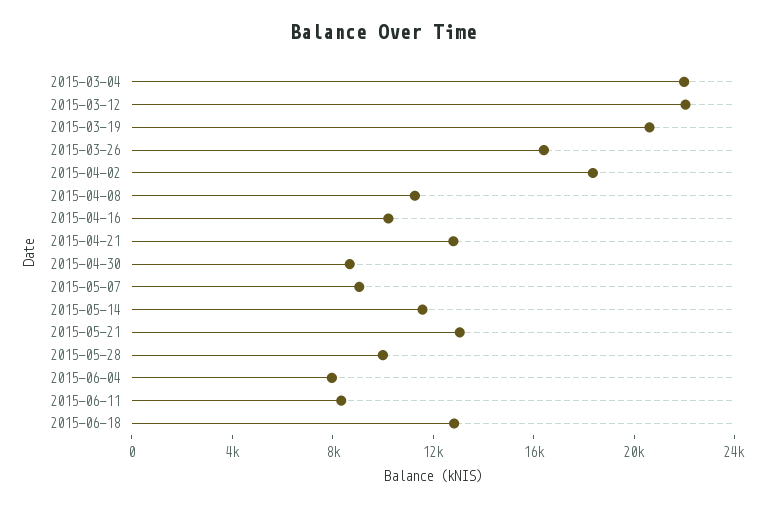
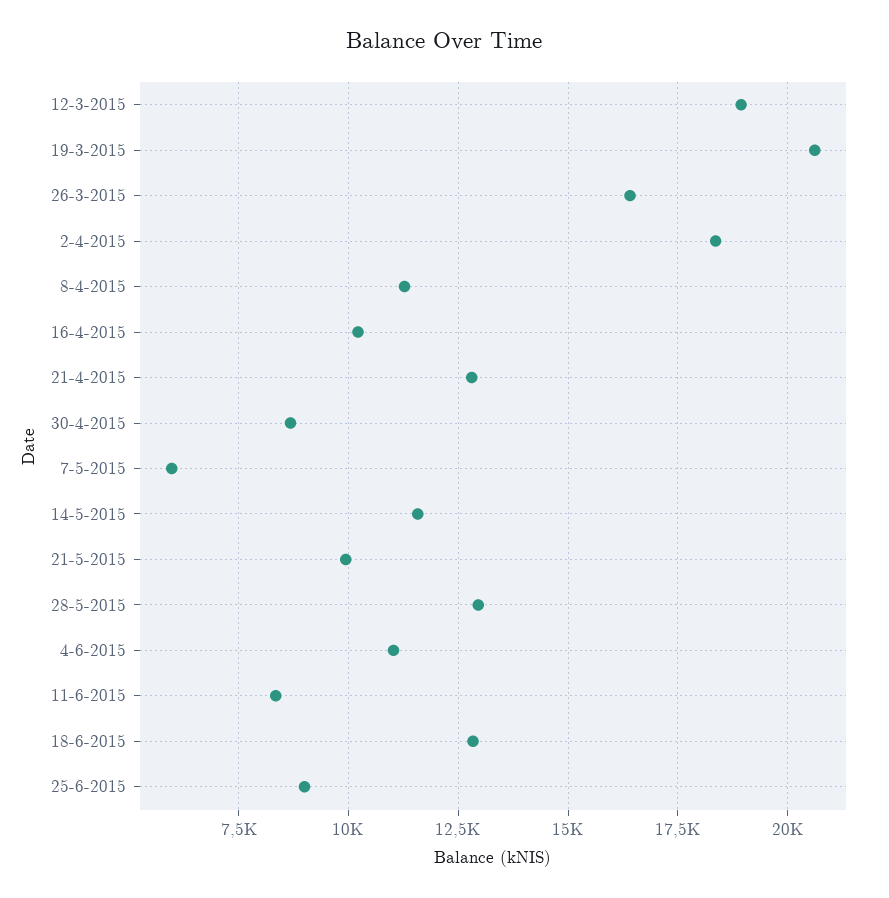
2015-03-04: 22000 -> none
2015-03-12: 22000 -> 19000
2015-05-07: 9000 -> 6000
2015-05-21: 13000 -> 10000
2015-05-28: 10000 -> 13000
2015-06-04: 8000 -> 11000
25-6-2015: none -> 9000

